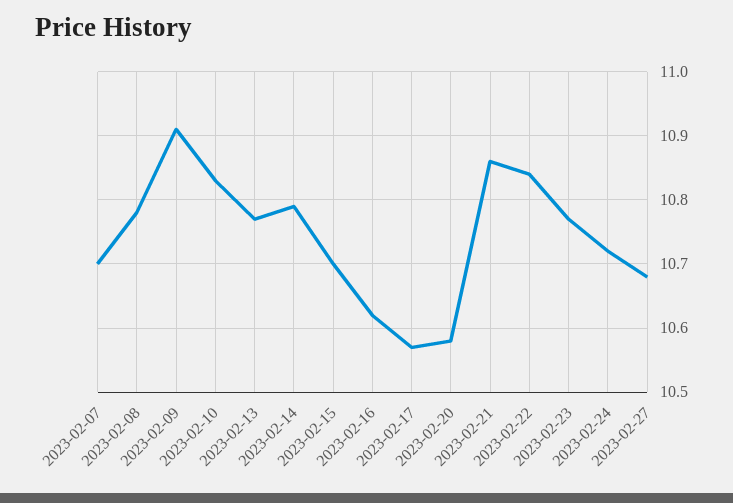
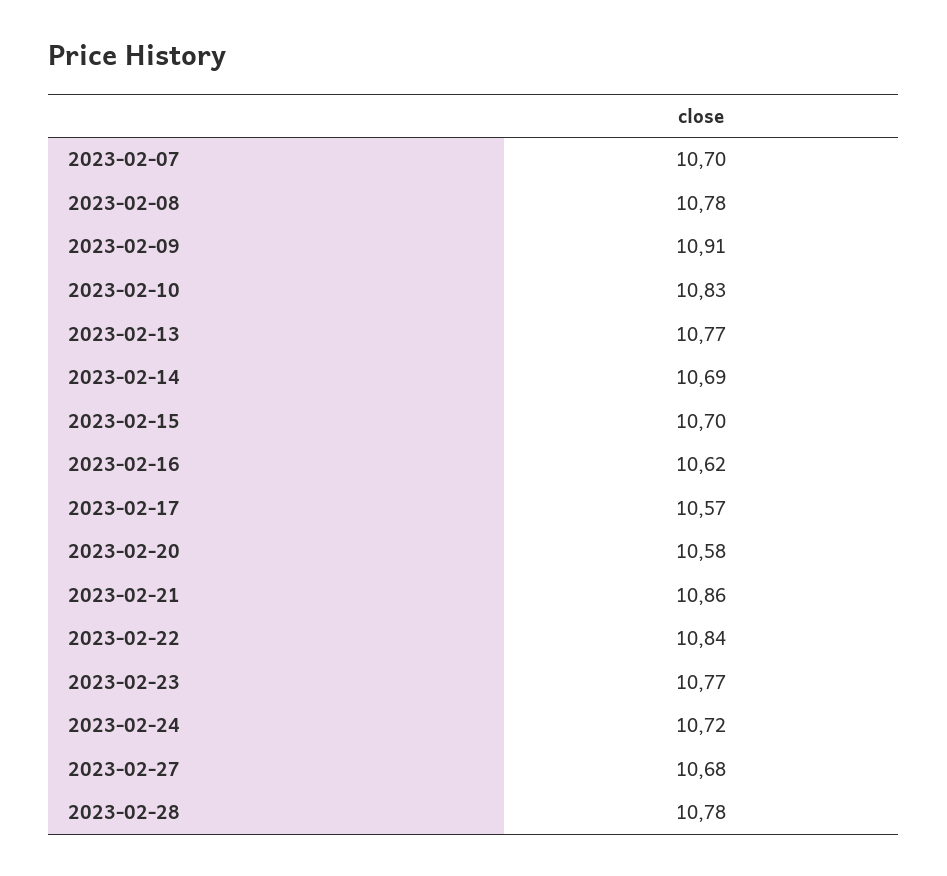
2023-02-14: 10.79 -> 10.69
2023-02-28: none -> 10.78

